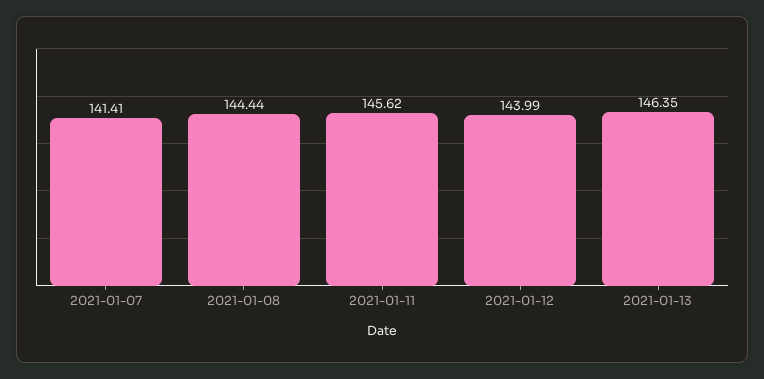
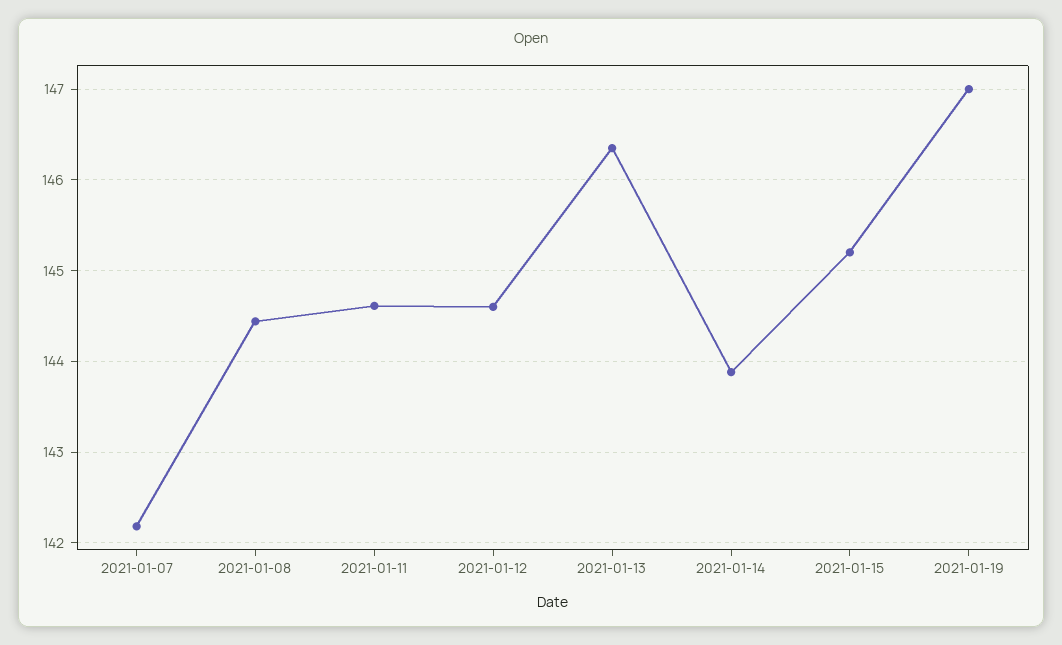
2021-01-07: 141.41 -> 142.2
2021-01-11: 145.62 -> 144.6
2021-01-12: 143.99 -> 144.6
2021-01-14: none -> 143.9
2021-01-15: none -> 145.2
2021-01-19: none -> 147

